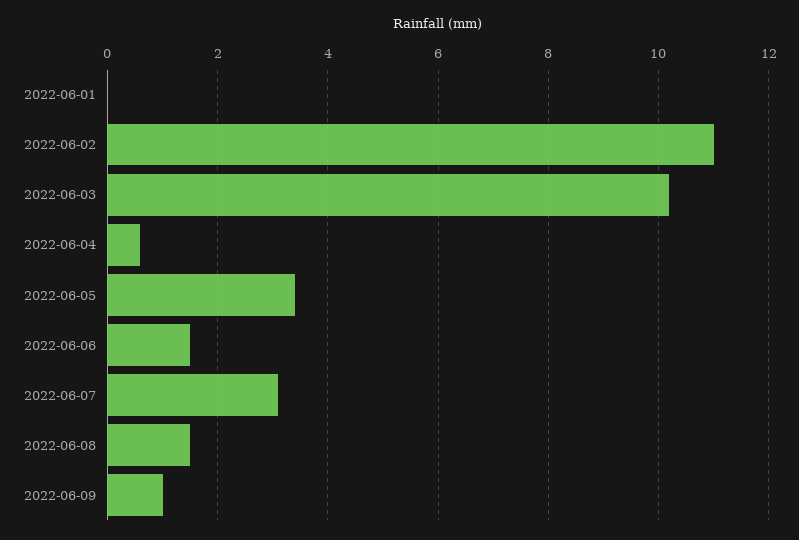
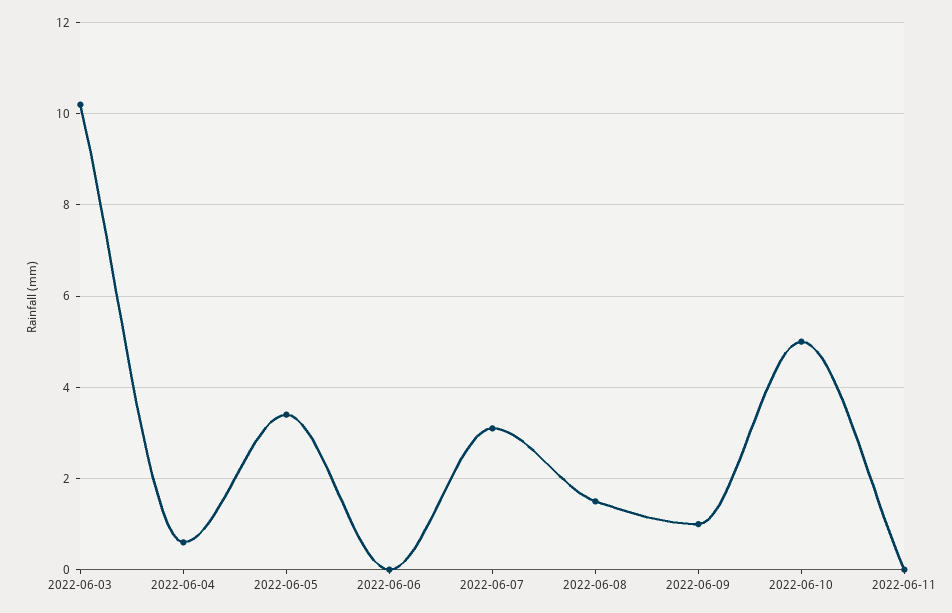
2022-06-01: 0 -> none
2022-06-02: 11 -> none
2022-06-06: 1.5 -> 0
2022-06-10: none -> 5
2022-06-11: none -> 0

